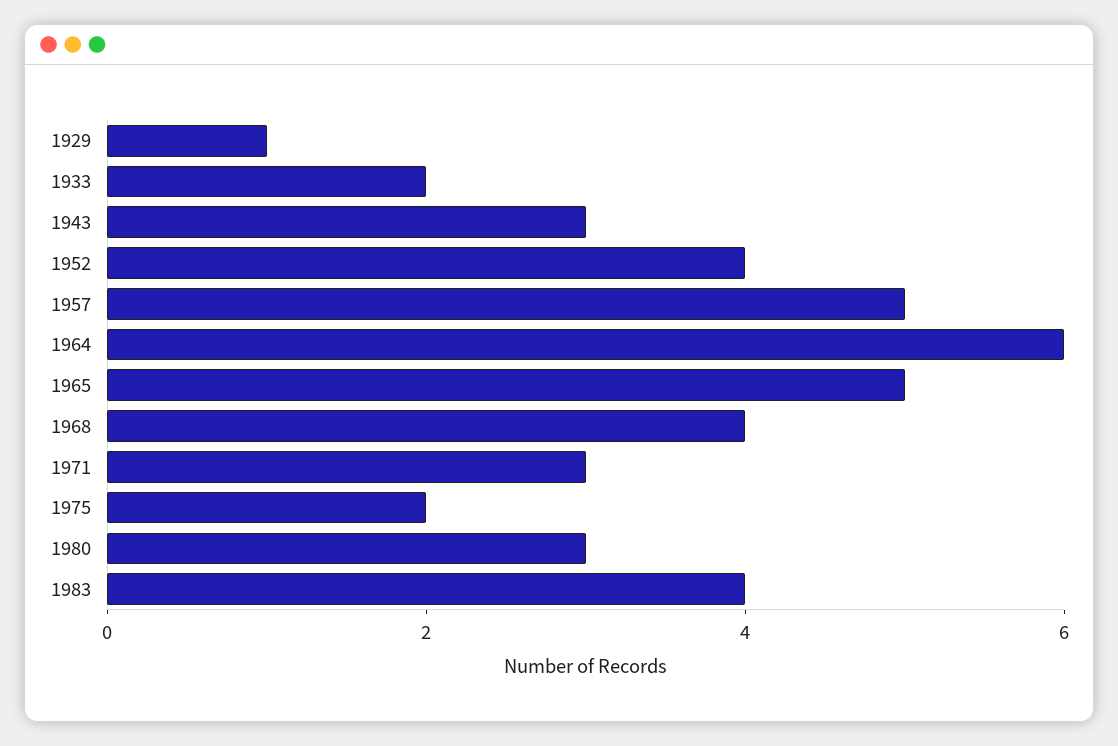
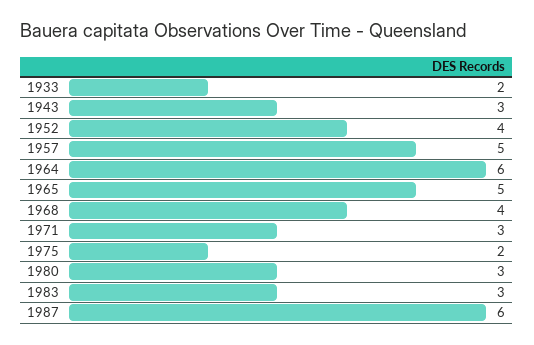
1929: 1 -> none
1983: 4 -> 3
1987: none -> 6

